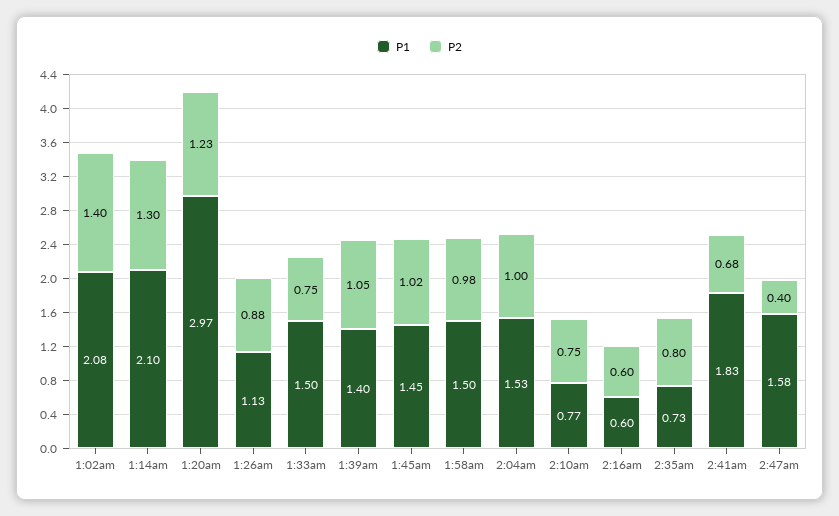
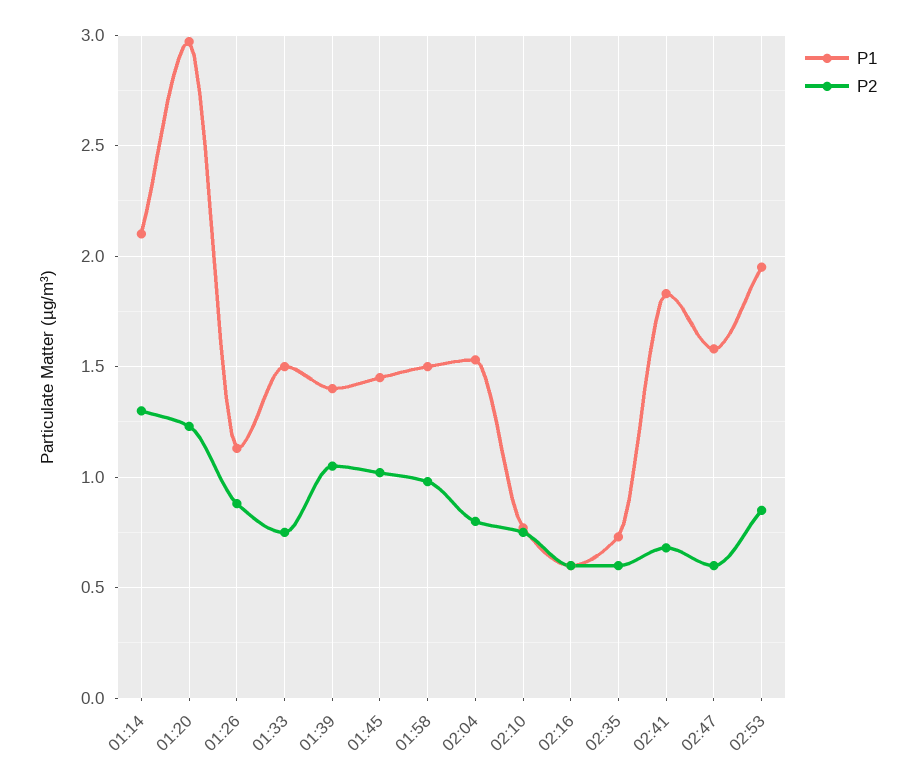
P1, 1:02am: 2.08 -> none
P2, 1:02am: 1.4 -> none
P2, 2:04am: 1 -> 0.8
P2, 2:35am: 0.8 -> 0.6
P2, 2:47am: 0.4 -> 0.6
P1, 02:53: none -> 1.95
P2, 02:53: none -> 0.85

